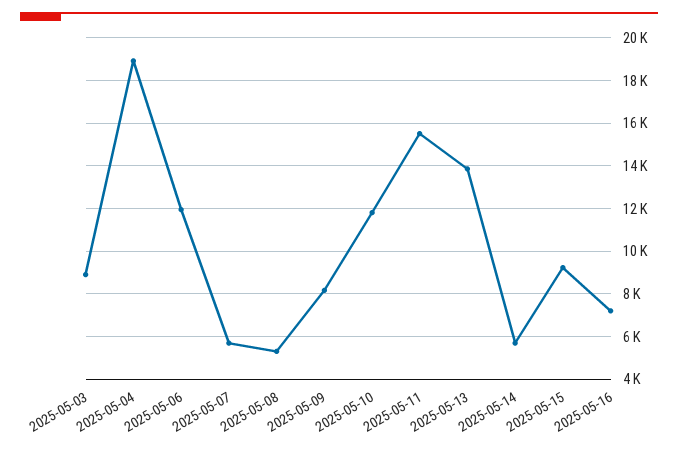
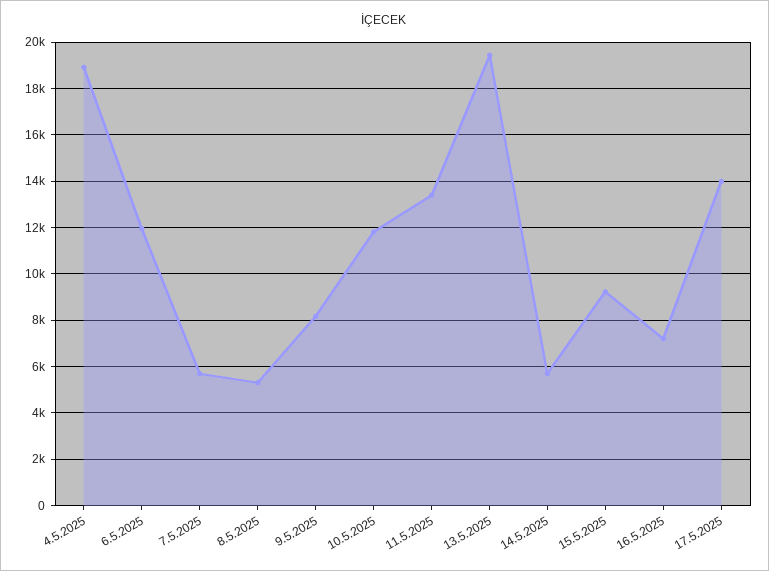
2025-05-03: 9000 -> none
2025-05-11: 15500 -> 13500
2025-05-13: 14000 -> 19500
17.5.2025: none -> 14000

